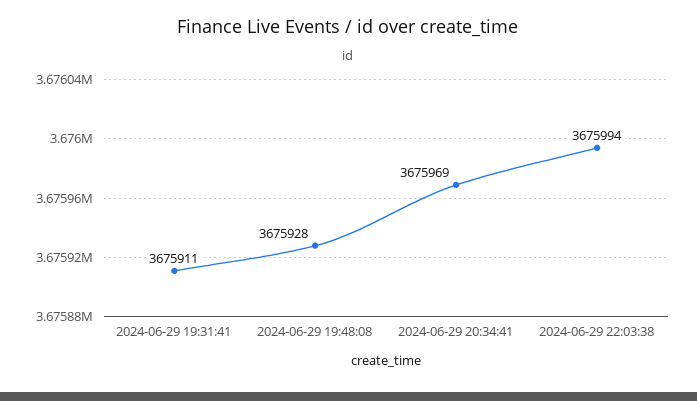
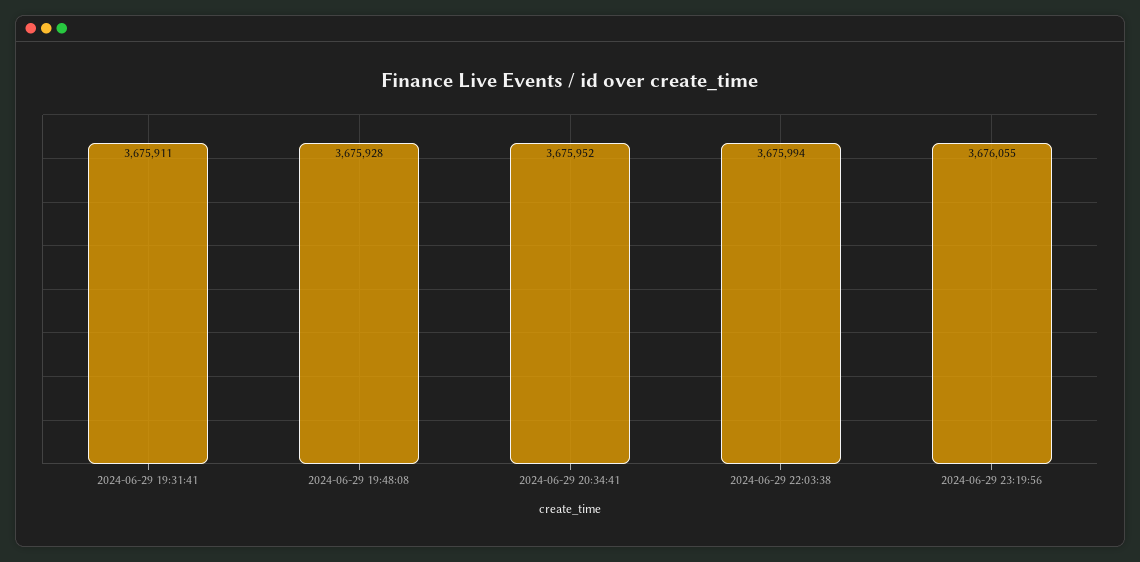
2024-06-29 20:34:41: 3675969 -> 3675952
2024-06-29 23:19:56: none -> 3676055

